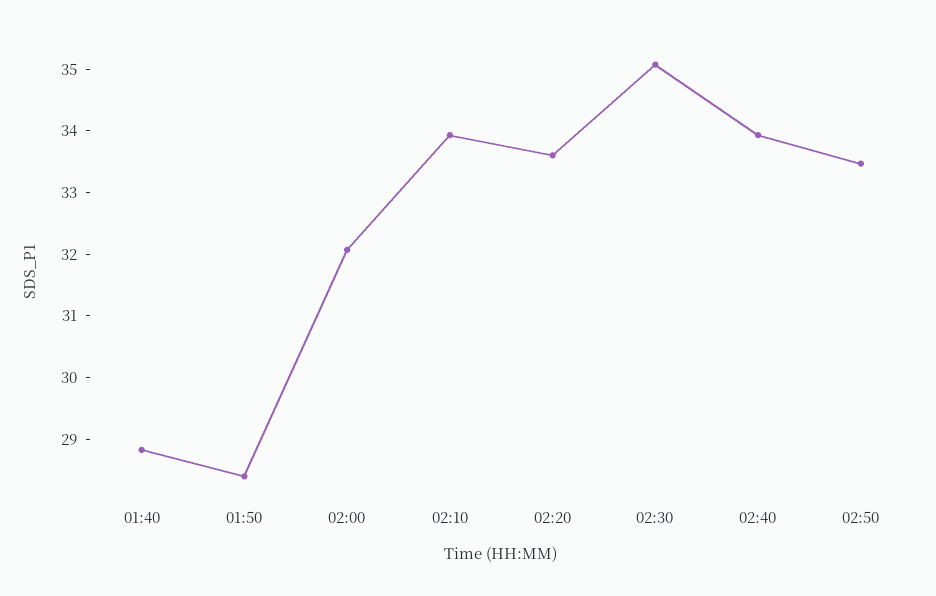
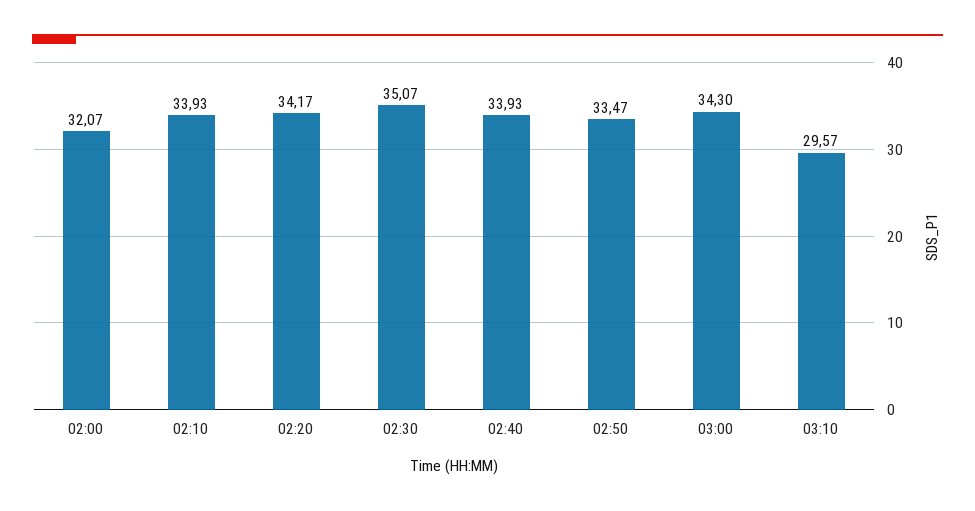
01:40: 28.8 -> none
01:50: 28.4 -> none
02:20: 33.6 -> 34.17
03:00: none -> 34.3
03:10: none -> 29.57

